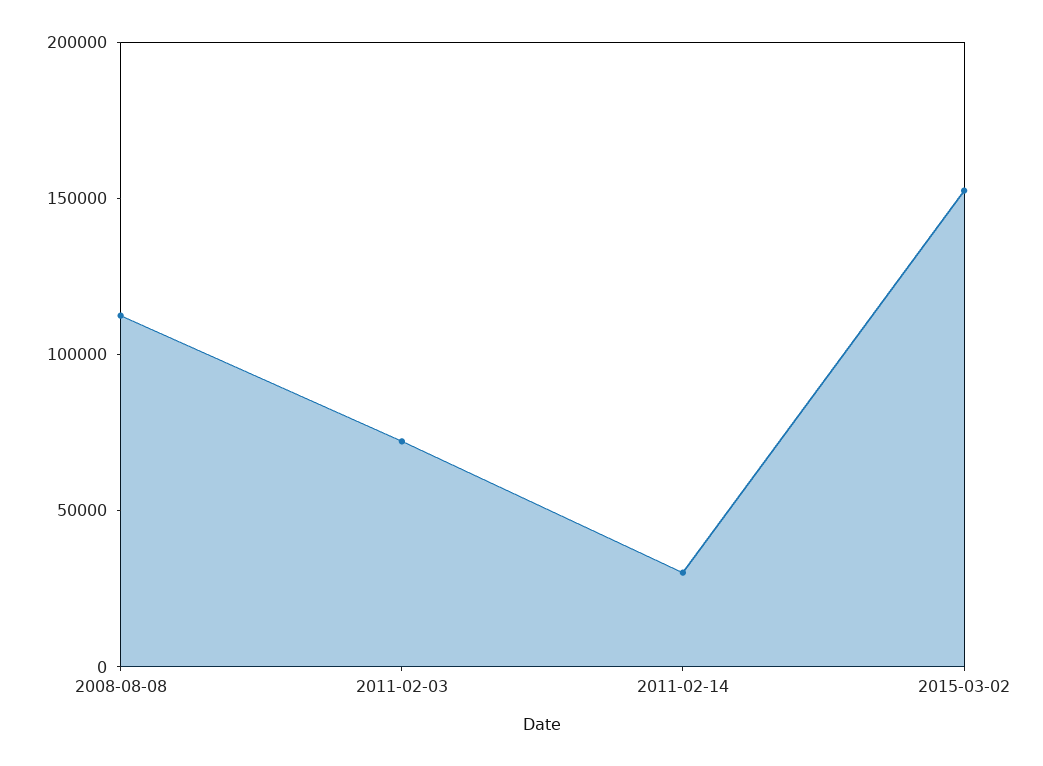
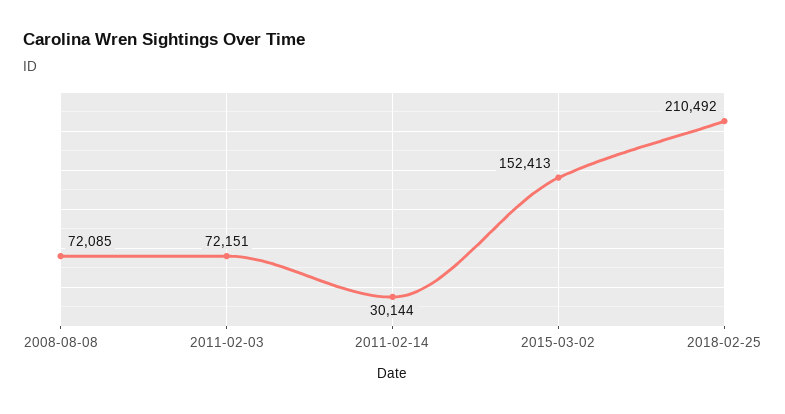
2008-08-08: 110000 -> 72085
2018-02-25: none -> 210492

